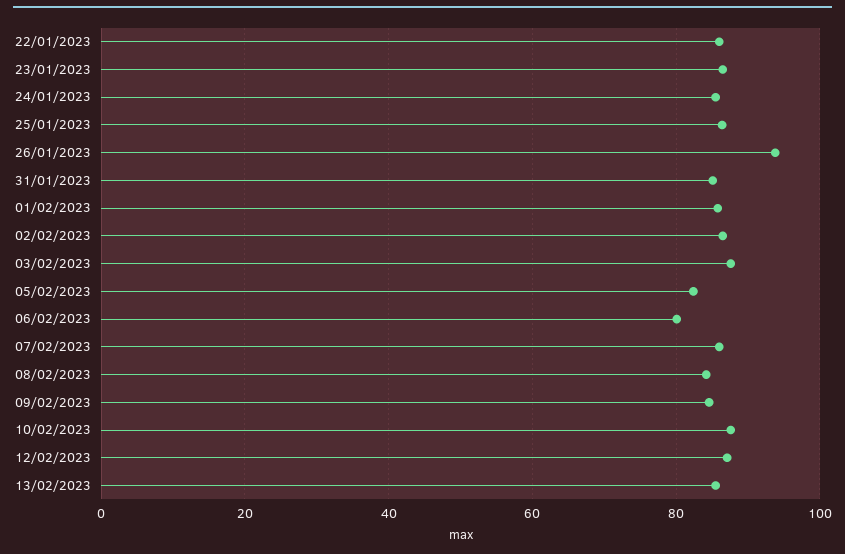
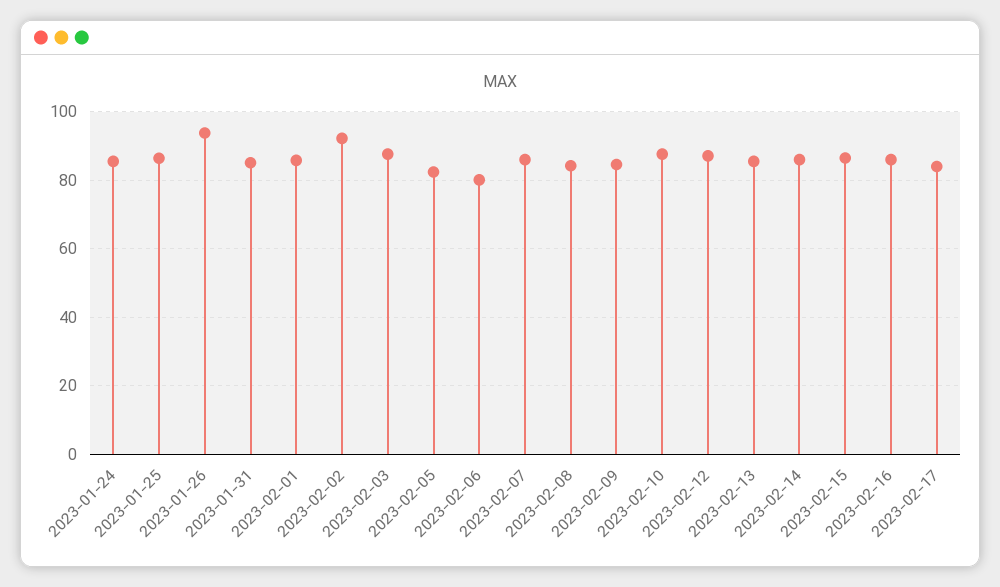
22/01/2023: 86 -> none
23/01/2023: 86 -> none
02/02/2023: 86 -> 92
2023-02-14: none -> 86
2023-02-15: none -> 86
2023-02-16: none -> 86
2023-02-17: none -> 84

